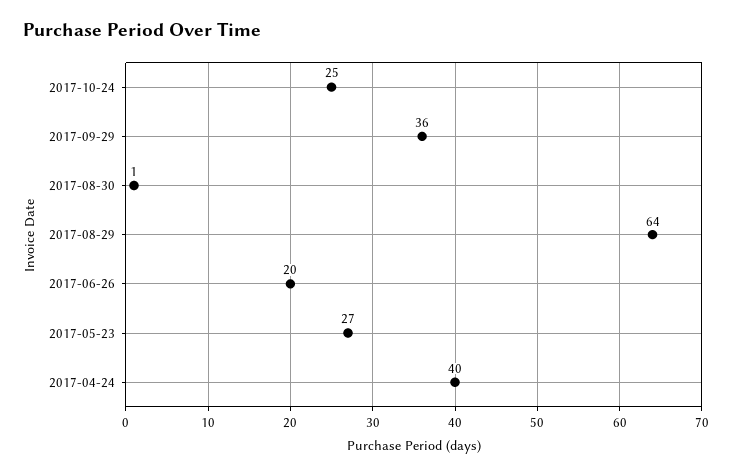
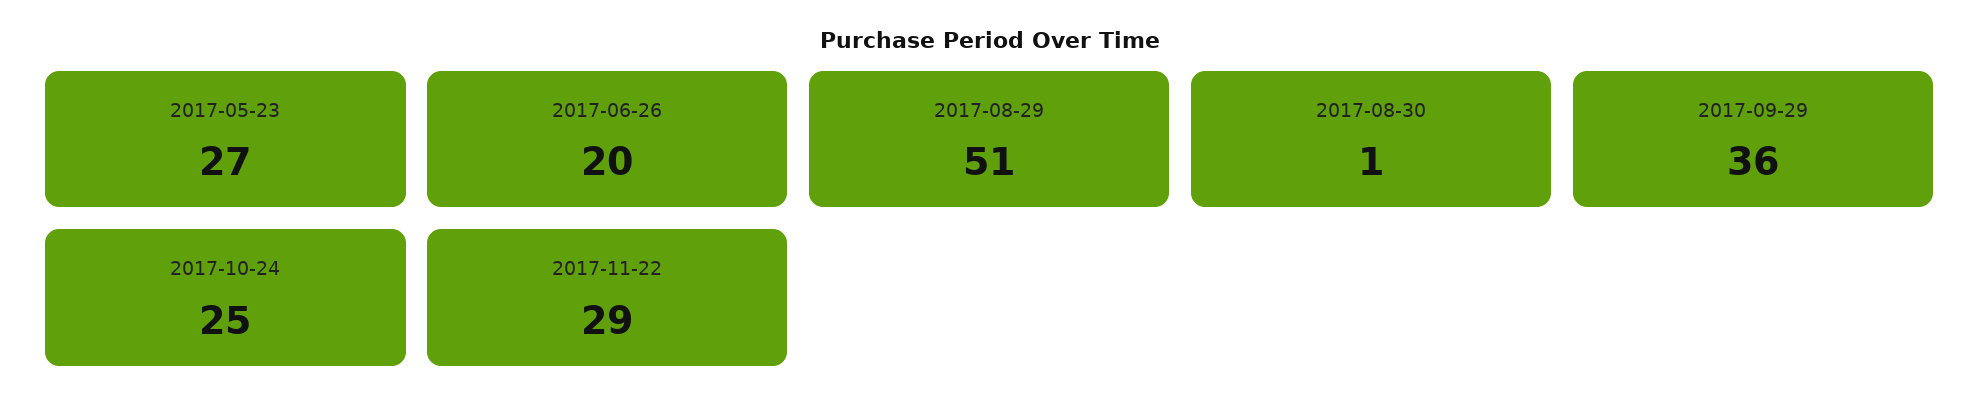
2017-08-29: 64 -> 51
2017-04-24: 40 -> none
2017-11-22: none -> 29

